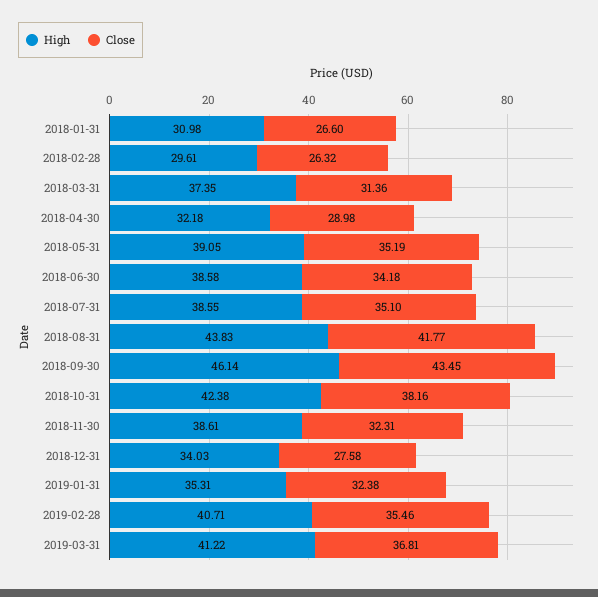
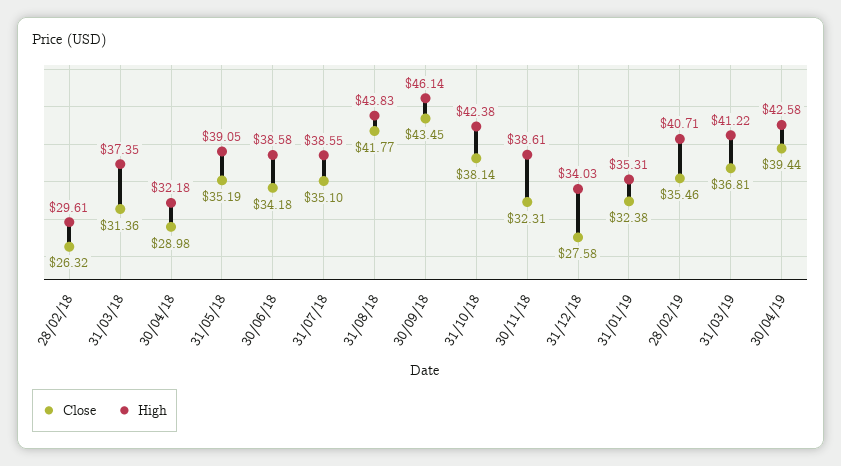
High, 2018-01-31: 30.98 -> none
Close, 2018-01-31: 26.6 -> none
Close, 2018-10-31: 38.16 -> 38.14
Close, 30/04/19: none -> 39.44
High, 30/04/19: none -> 42.58

